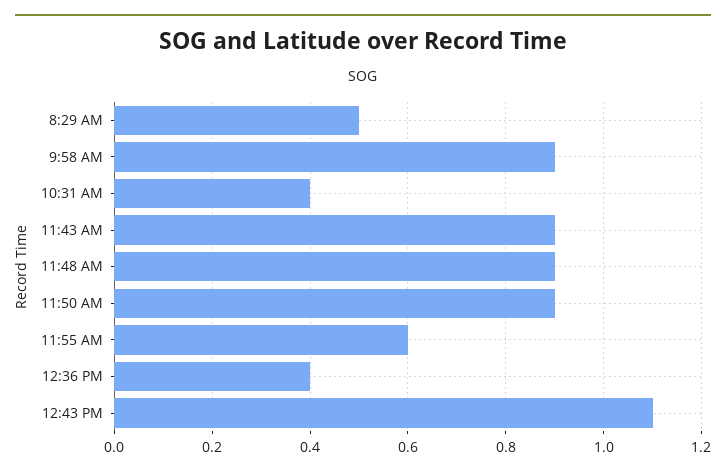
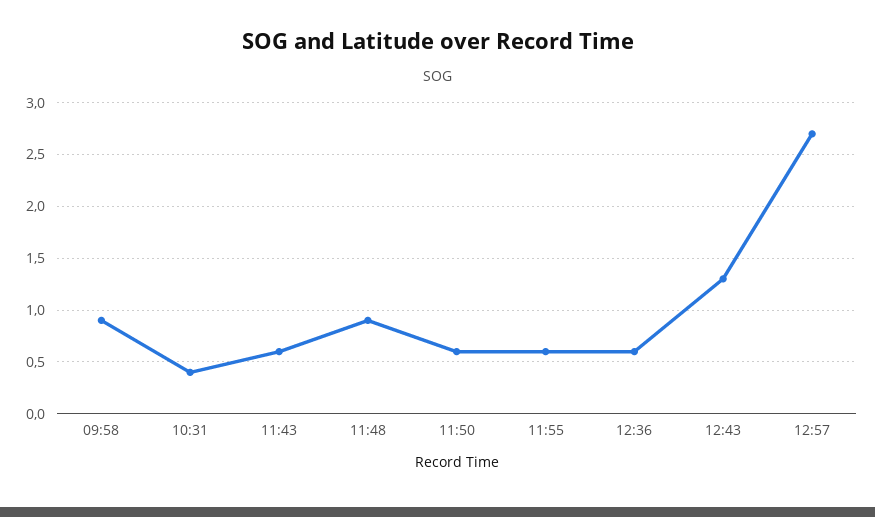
8:29 AM: 0.5 -> none
11:43 AM: 0.9 -> 0.6
11:50 AM: 0.9 -> 0.6
12:36 PM: 0.4 -> 0.6
12:43 PM: 1.1 -> 1.3
12:57: none -> 2.7

